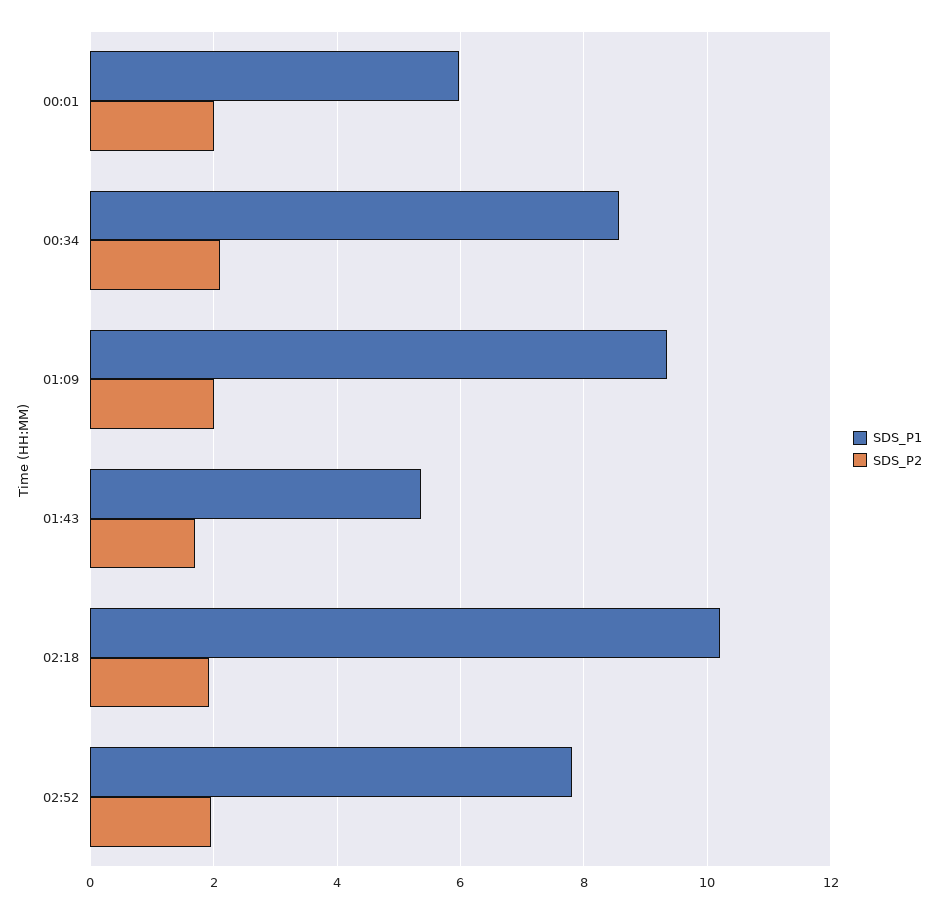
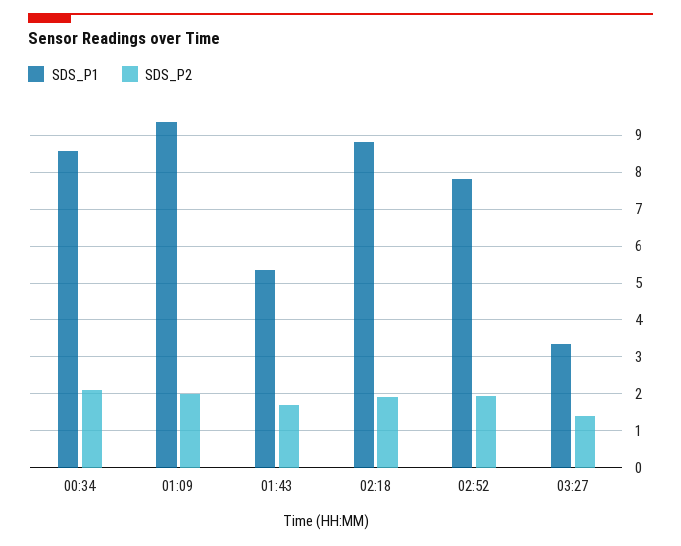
SDS_P1, 00:01: 6 -> none
SDS_P2, 00:01: 2 -> none
SDS_P1, 02:18: 10.2 -> 8.8
SDS_P1, 03:27: none -> 3.4
SDS_P2, 03:27: none -> 1.4

